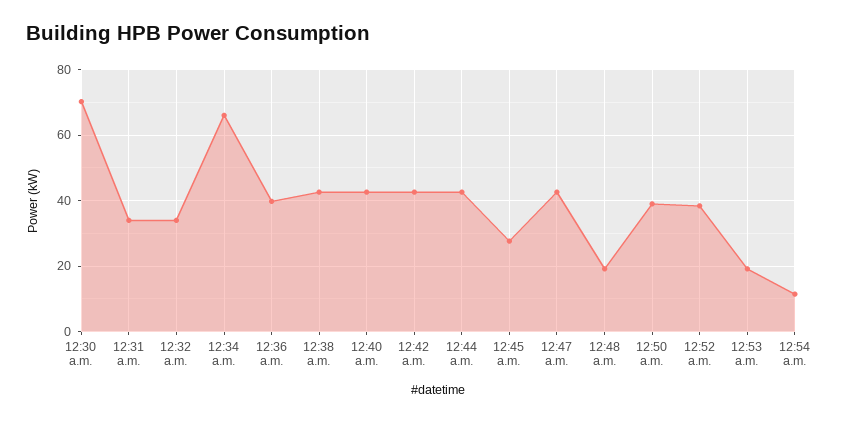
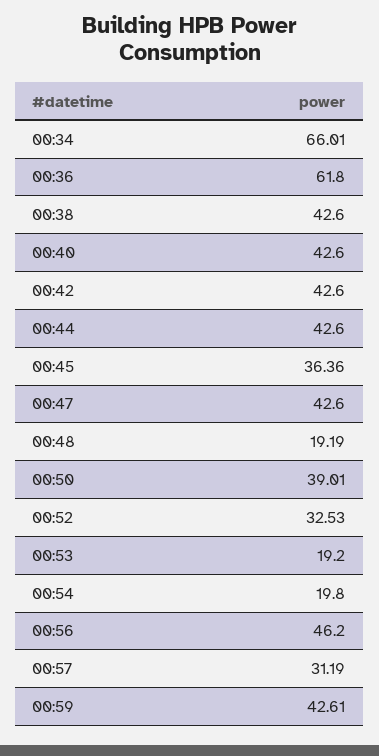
12:30 a.m.: 70 -> none
12:31 a.m.: 34 -> none
12:32 a.m.: 34 -> none
12:36 a.m.: 40 -> 61.8
12:45 a.m.: 28 -> 36.36
12:52 a.m.: 38 -> 32.53
12:54 a.m.: 12 -> 19.8
00:56: none -> 46.2
00:57: none -> 31.19
00:59: none -> 42.61

